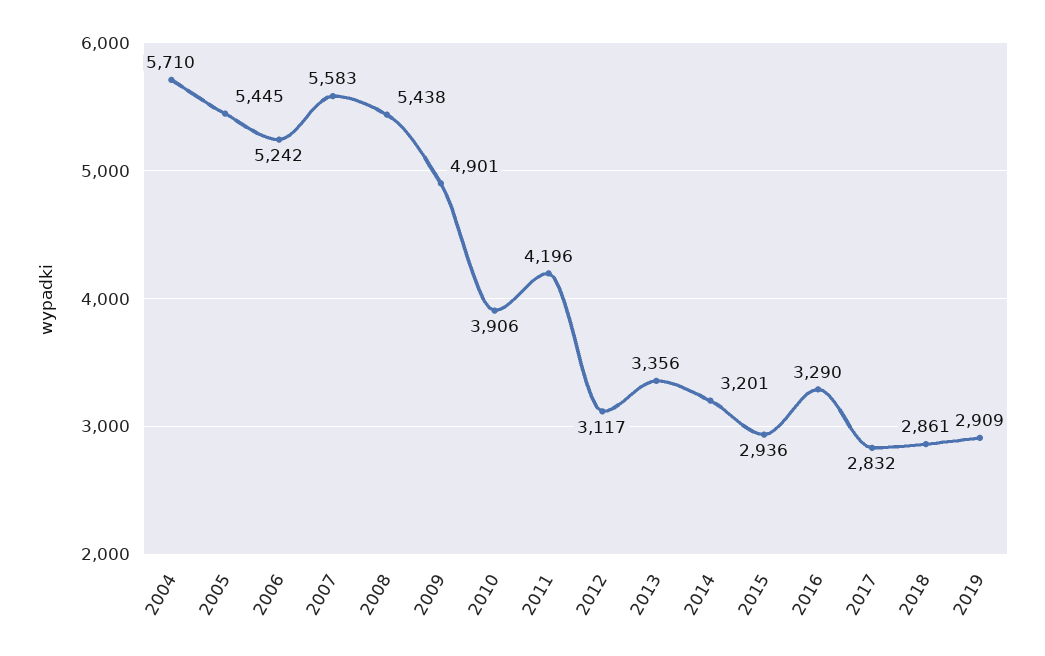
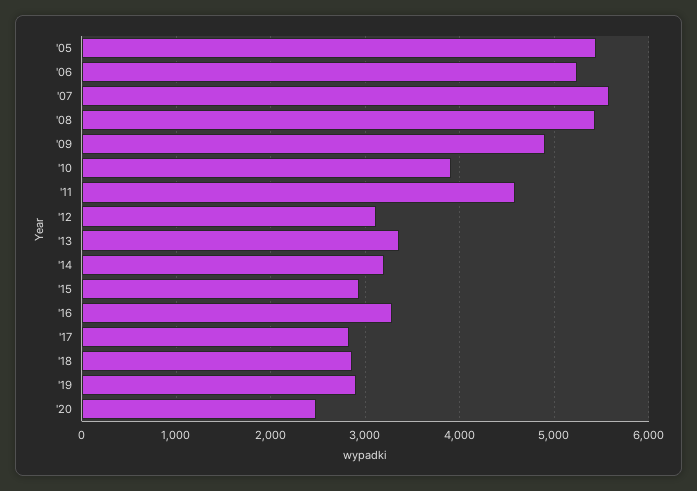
2004: 5710 -> none
2011: 4196 -> 4600
'20: none -> 2500

